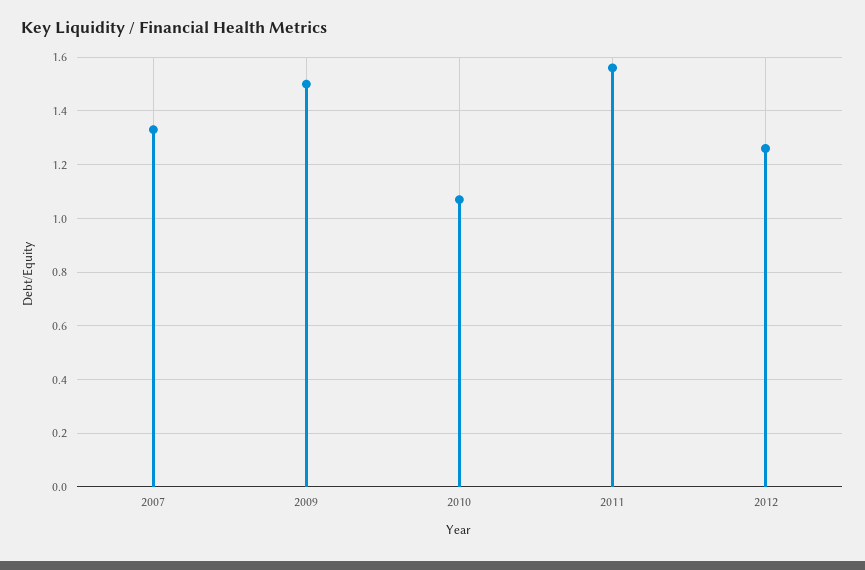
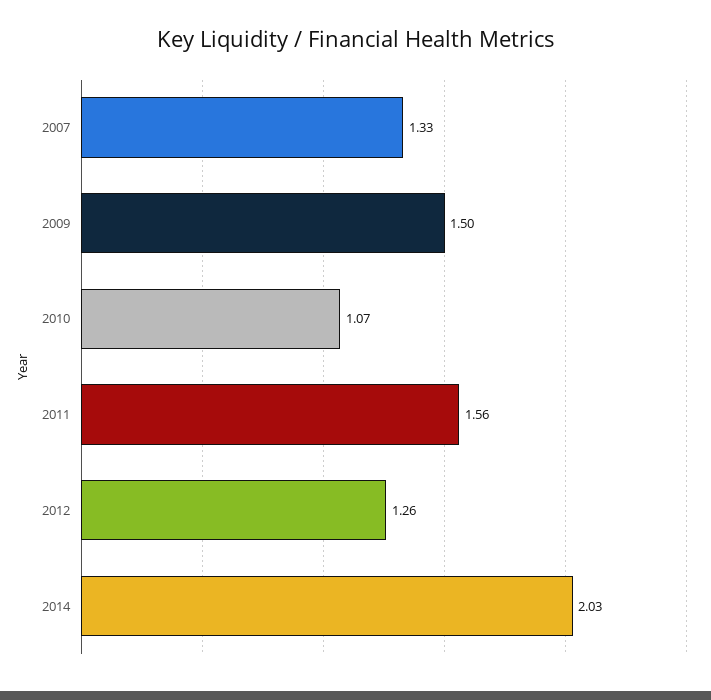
2014: none -> 2.03

